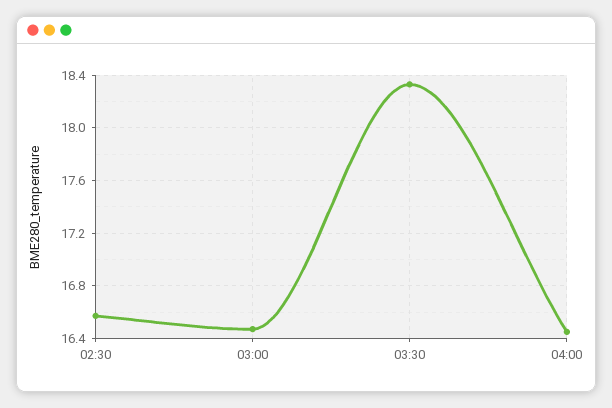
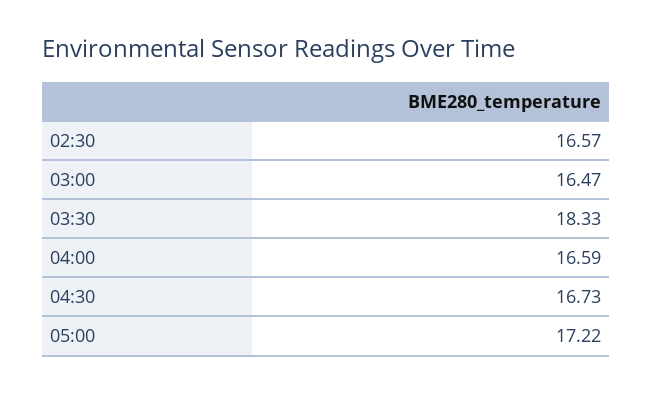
04:00: 16.45 -> 16.59
04:30: none -> 16.73
05:00: none -> 17.22

